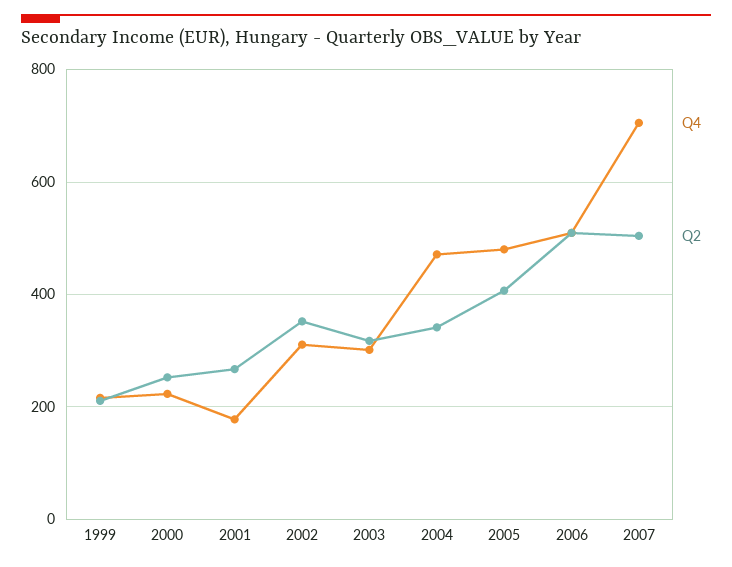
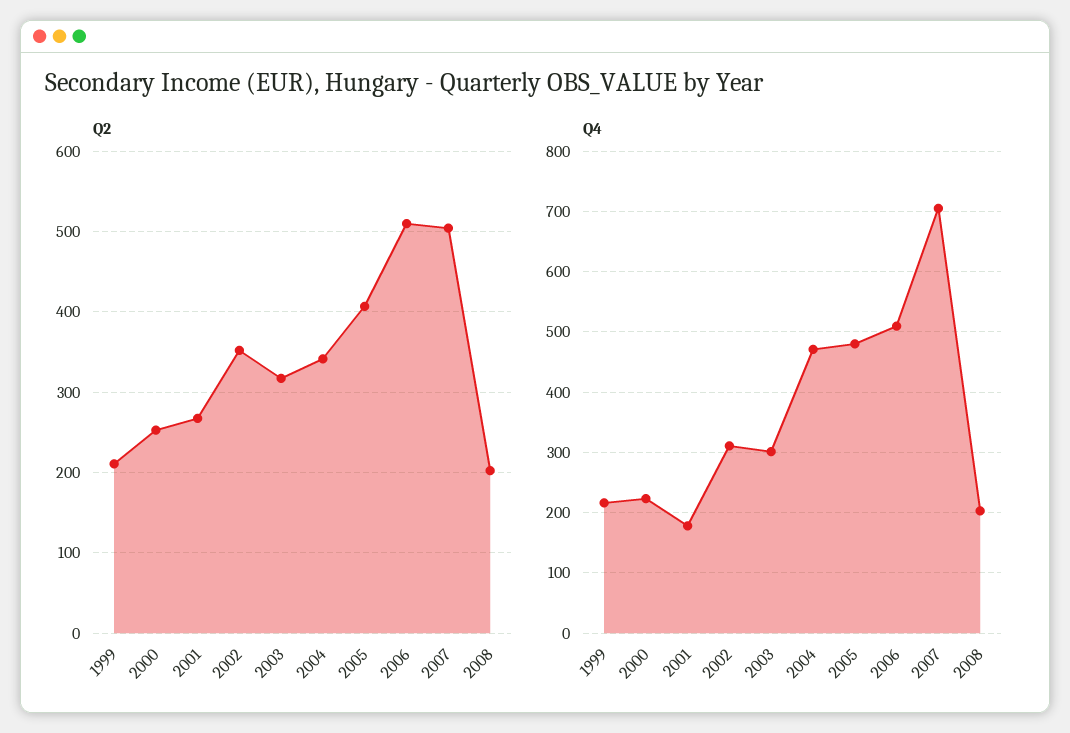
Q2, 2008: none -> 200
Q4, 2008: none -> 200

